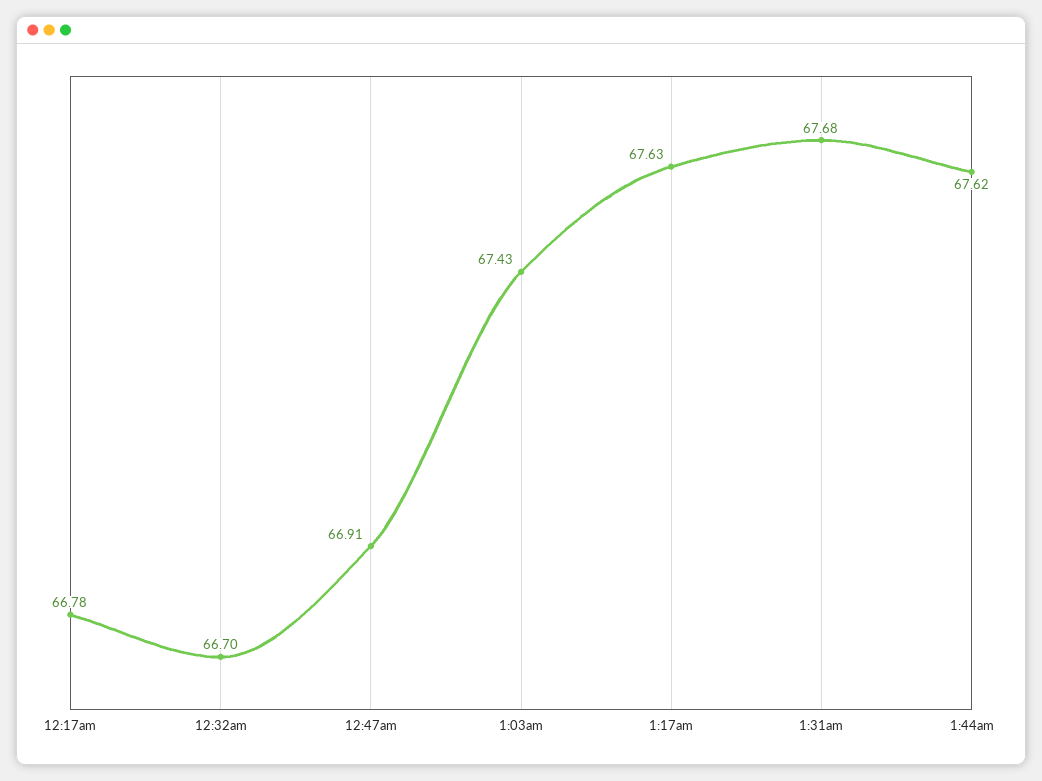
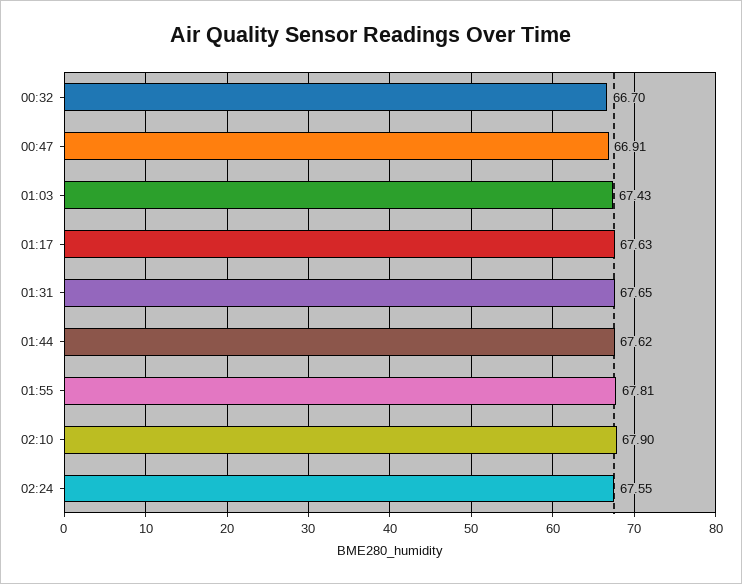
12:17am: 66.78 -> none
1:31am: 67.68 -> 67.65
01:55: none -> 67.81
02:10: none -> 67.9
02:24: none -> 67.55

